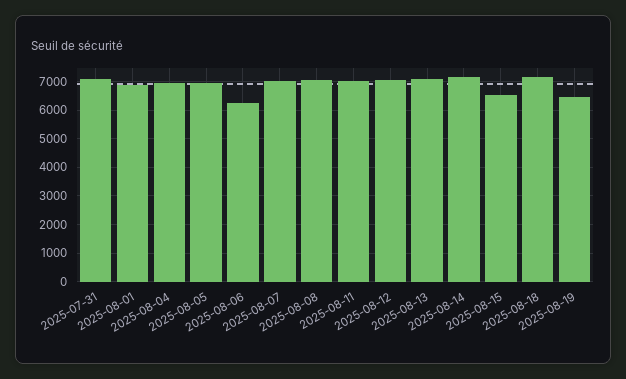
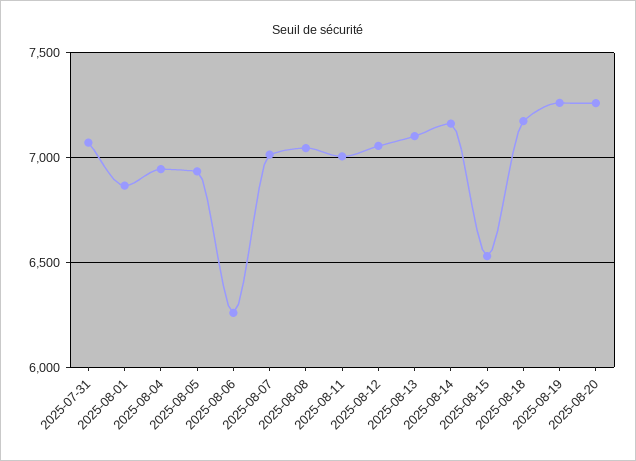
2025-08-19: 6500 -> 7250
2025-08-20: none -> 7250

